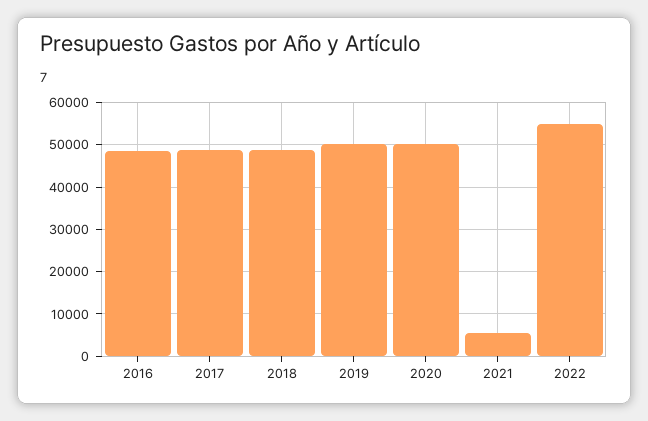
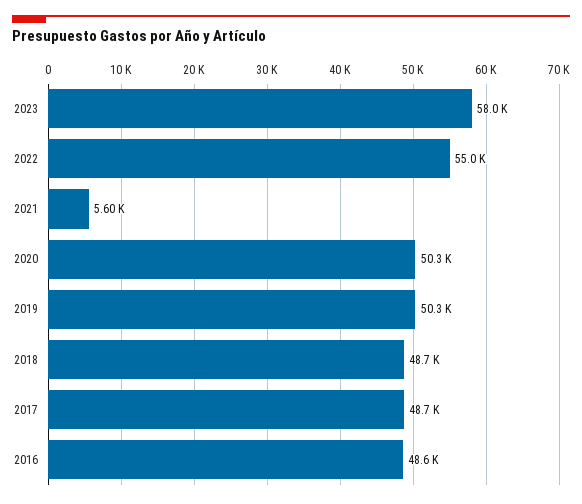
2023: none -> 58000

